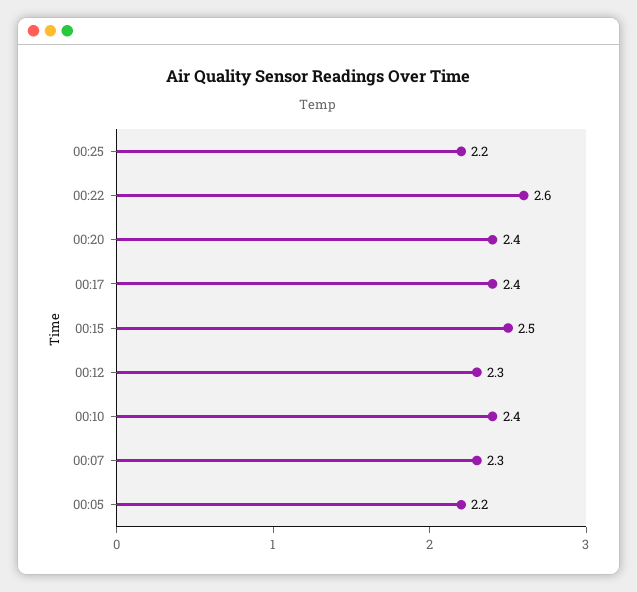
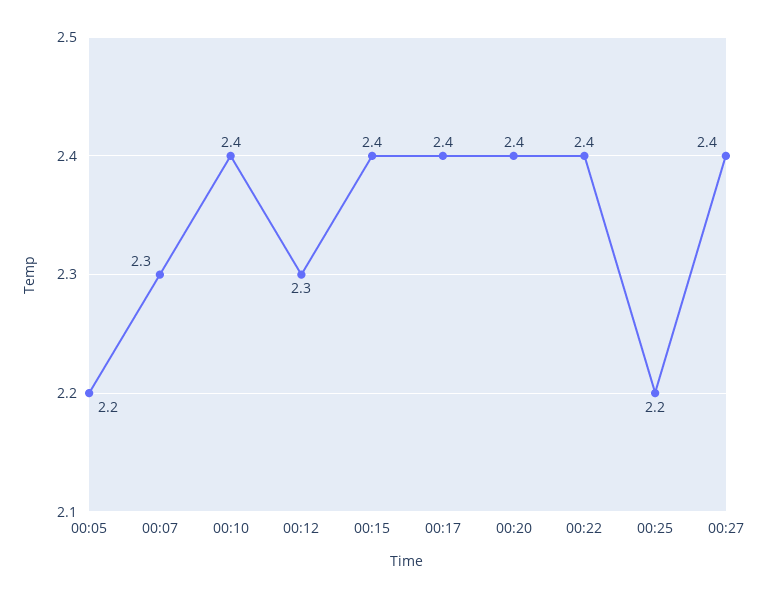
00:22: 2.6 -> 2.4
00:15: 2.5 -> 2.4
00:27: none -> 2.4

